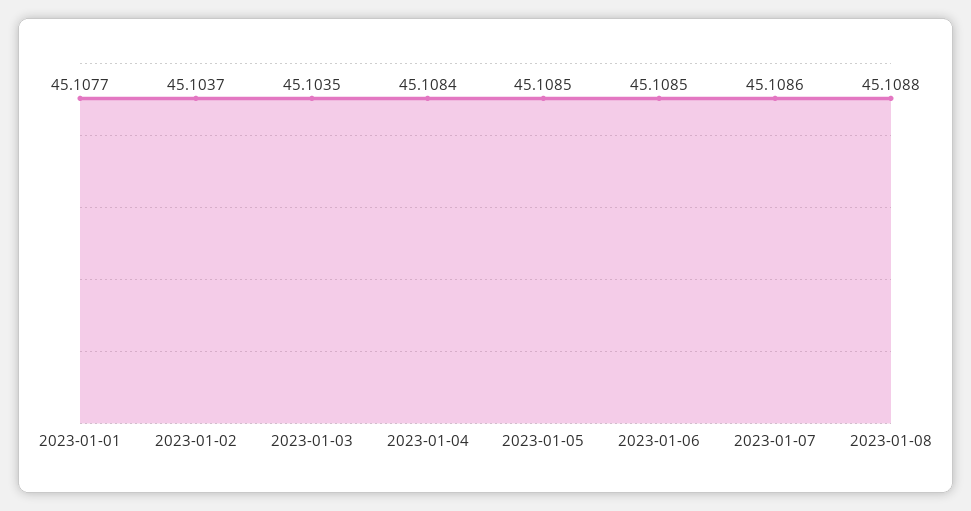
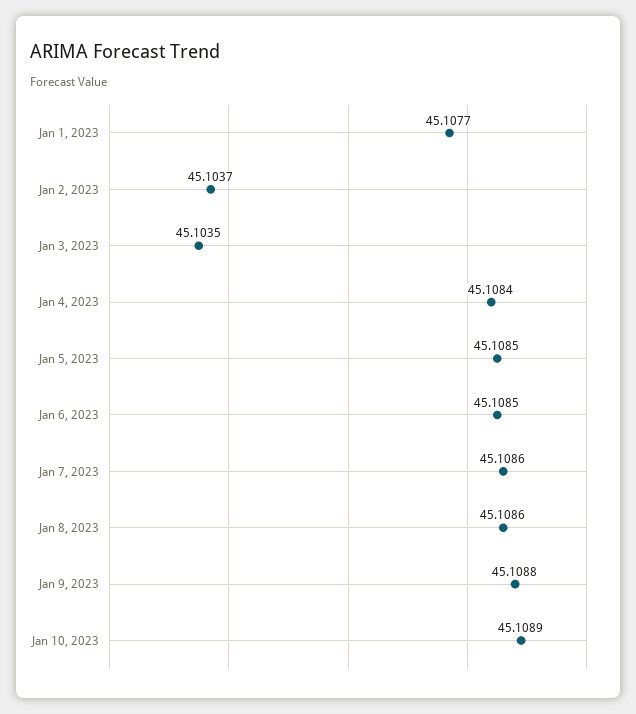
2023-01-08: 45.1088 -> 45.1086
Jan 9, 2023: none -> 45.1088
Jan 10, 2023: none -> 45.1089

